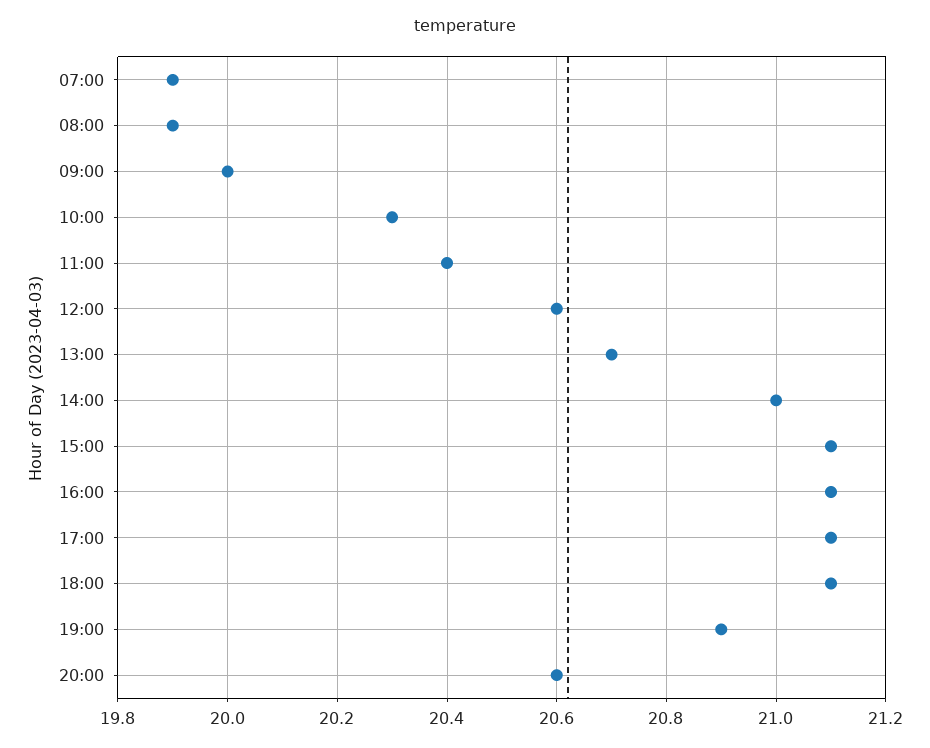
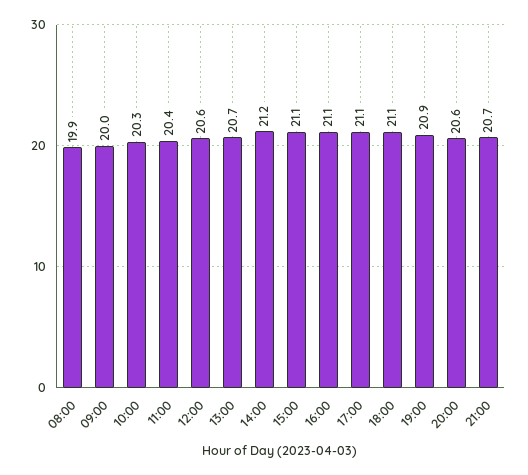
07:00: 19.9 -> none
14:00: 21 -> 21.2
21:00: none -> 20.7

